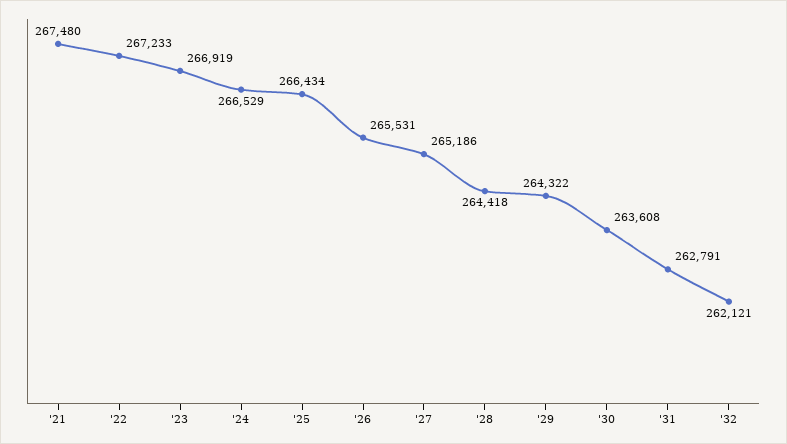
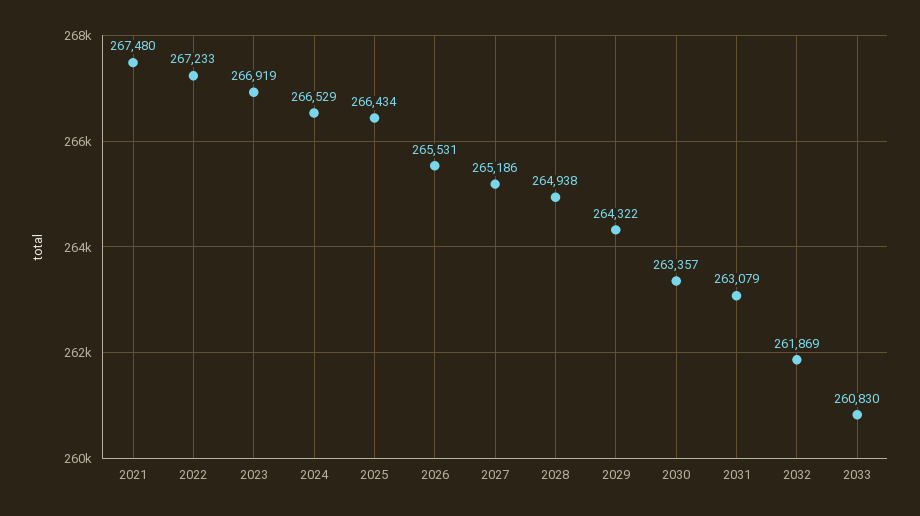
'28: 264418 -> 264938
'30: 263608 -> 263357
'31: 262791 -> 263079
'32: 262121 -> 261869
2033: none -> 260830

